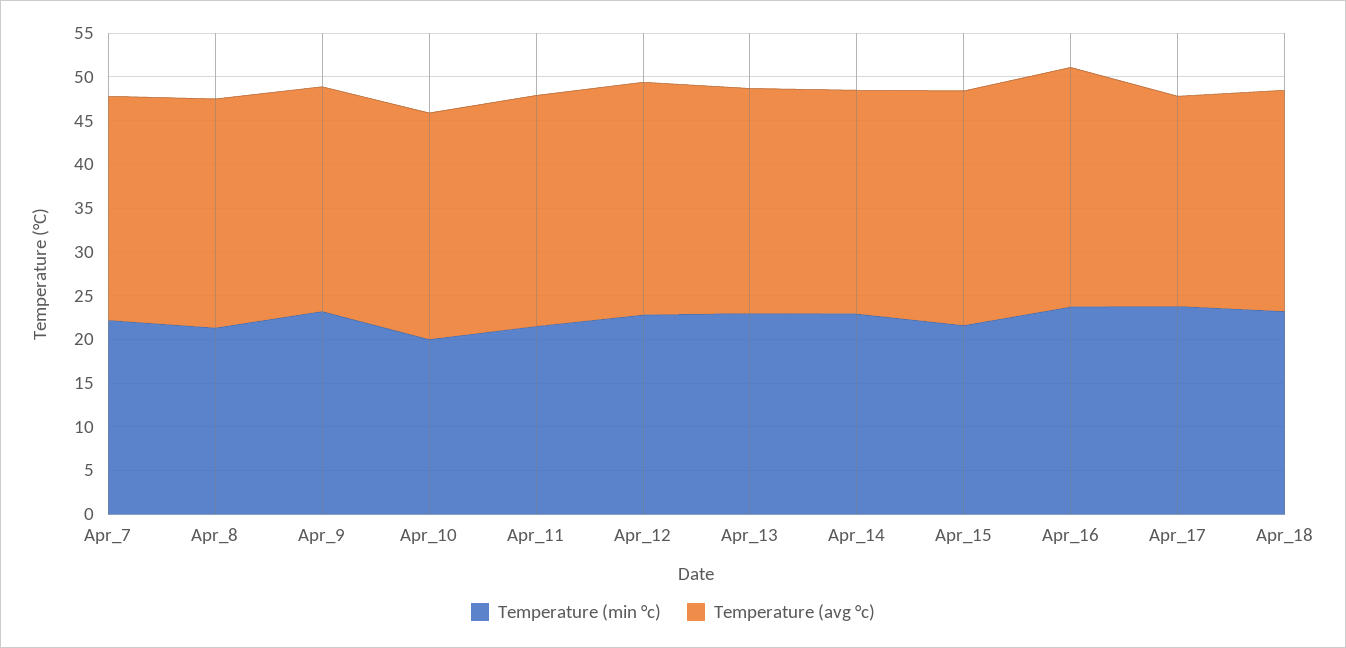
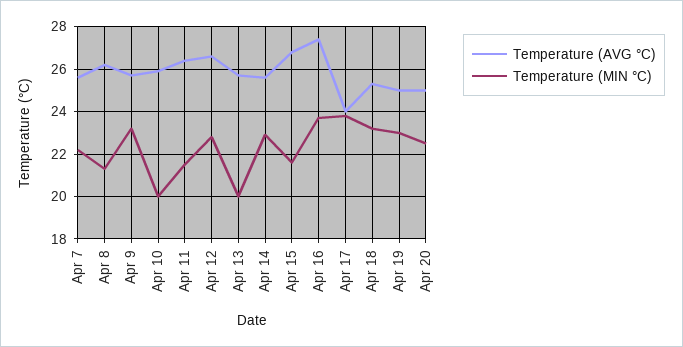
Temperature (min °c), Apr_13: 23 -> 20
Temperature (avg °c), Apr 19: none -> 25
Temperature (min °c), Apr 19: none -> 23
Temperature (avg °c), Apr 20: none -> 25
Temperature (min °c), Apr 20: none -> 22.5

